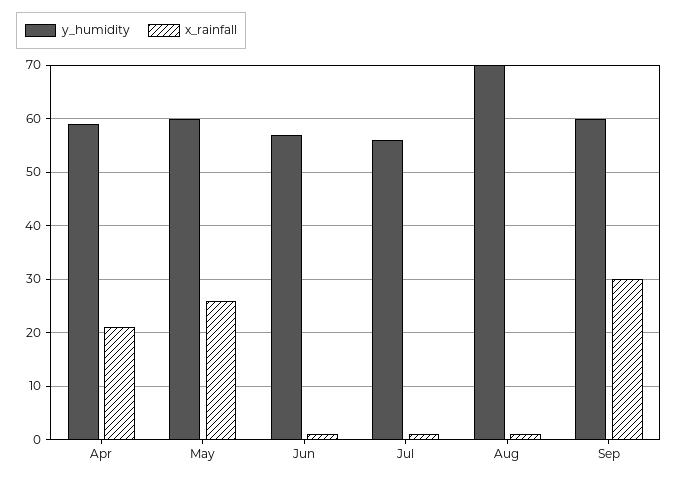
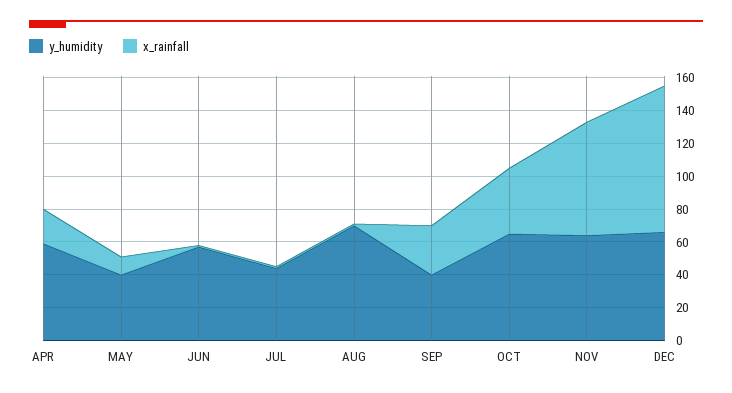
y_humidity, May: 60 -> 40
x_rainfall, May: 25 -> 10
y_humidity, Jul: 55 -> 45
y_humidity, Sep: 60 -> 40
y_humidity, OCT: none -> 65
x_rainfall, OCT: none -> 40
y_humidity, NOV: none -> 65
x_rainfall, NOV: none -> 70
y_humidity, DEC: none -> 65
x_rainfall, DEC: none -> 90

